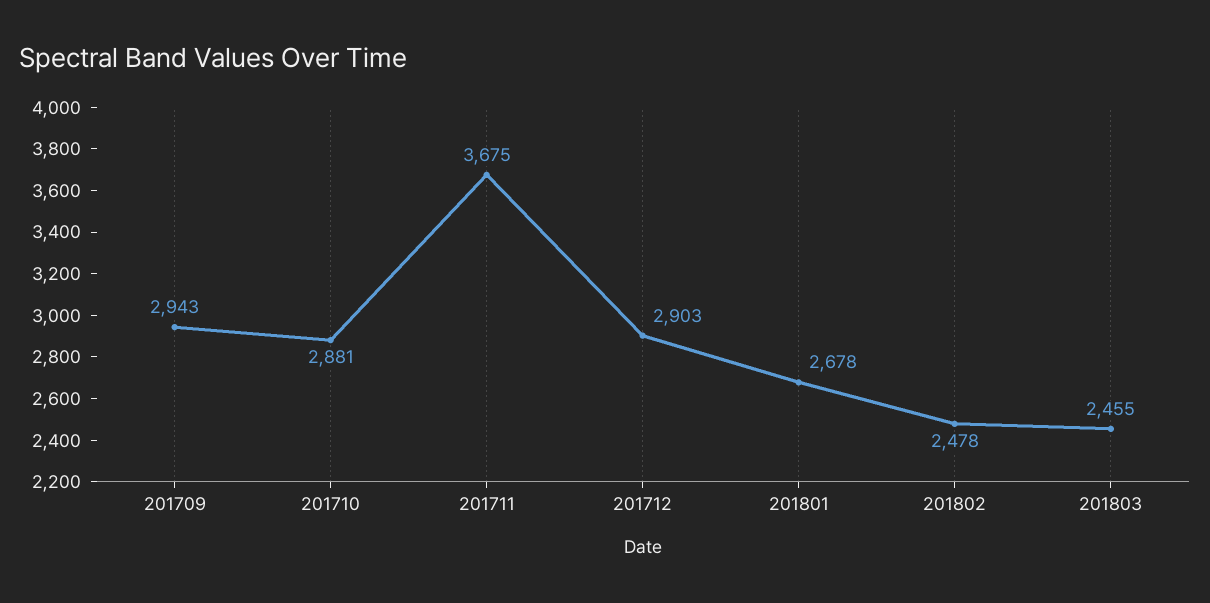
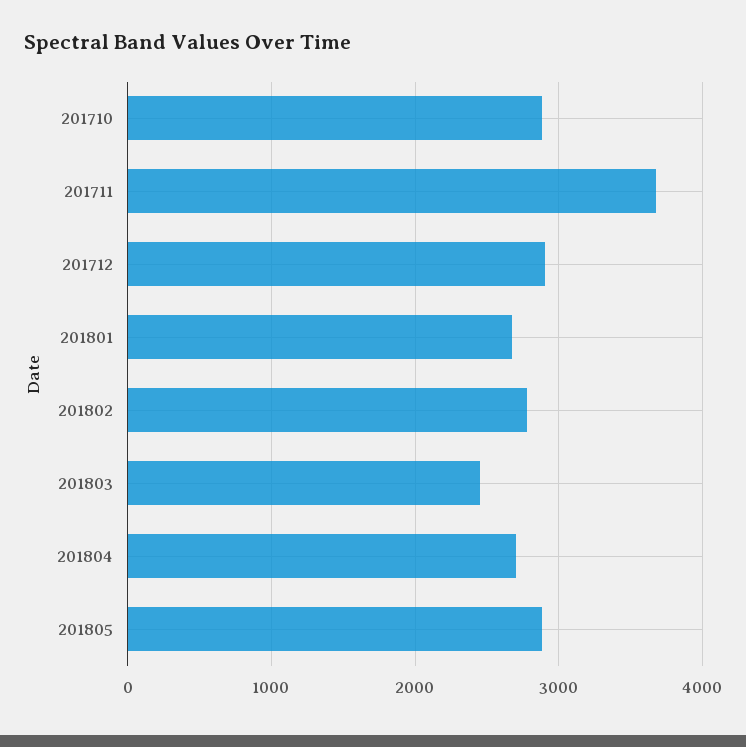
201709: 2943 -> none
201802: 2478 -> 2800
201804: none -> 2700
201805: none -> 2900

